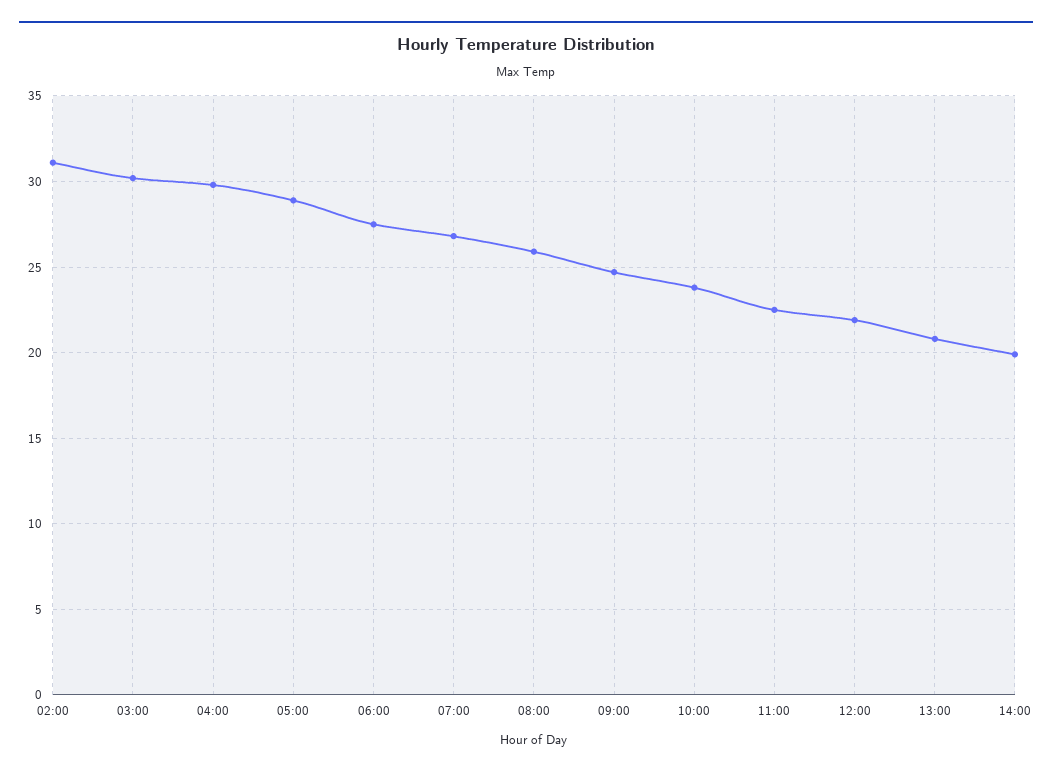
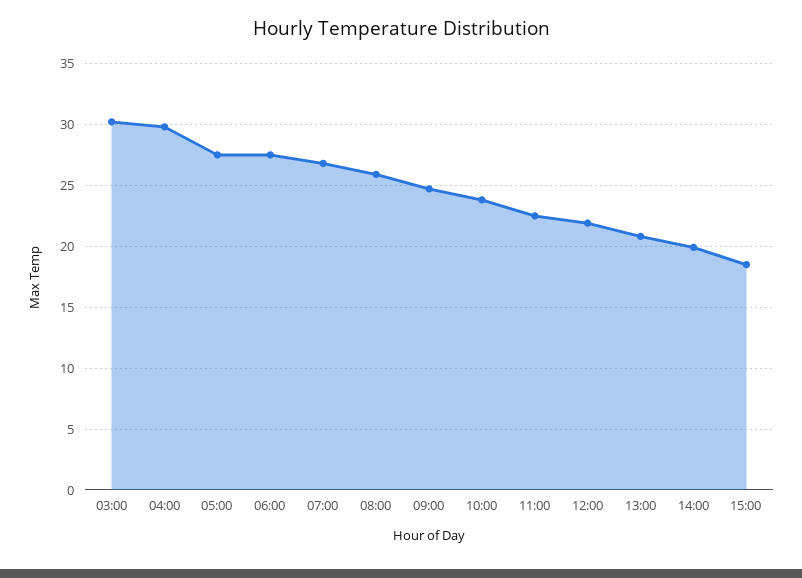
02:00: 31 -> none
05:00: 29 -> 27.5
15:00: none -> 18.5

